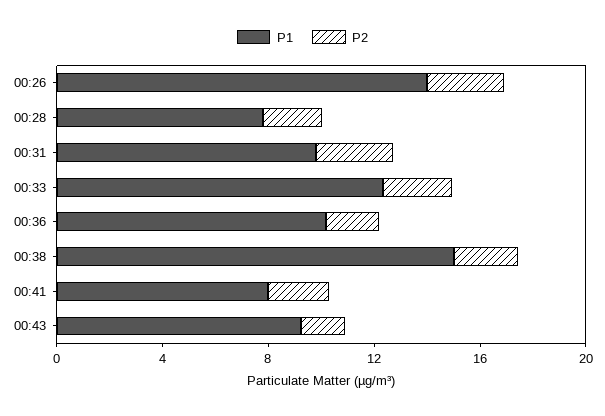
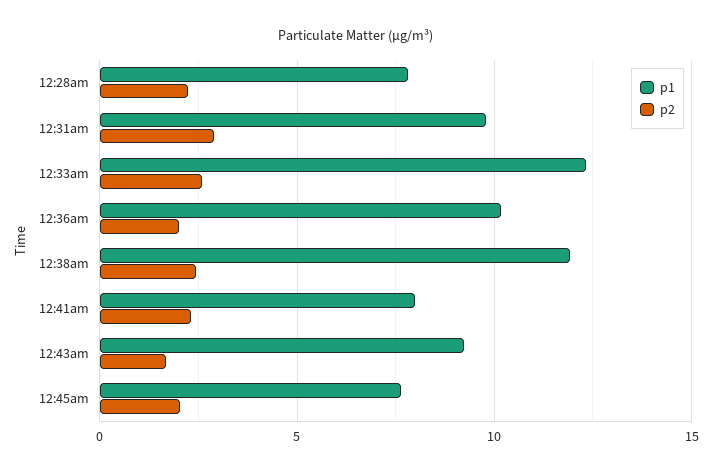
P1, 00:26: 14 -> none
P2, 00:26: 3 -> none
P1, 00:38: 15 -> 12
P1, 12:45am: none -> 7.5
P2, 12:45am: none -> 2

